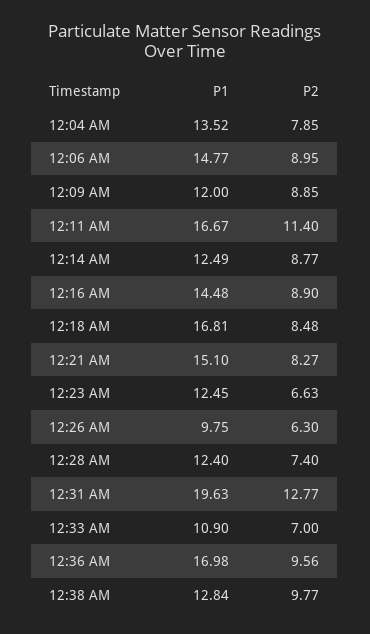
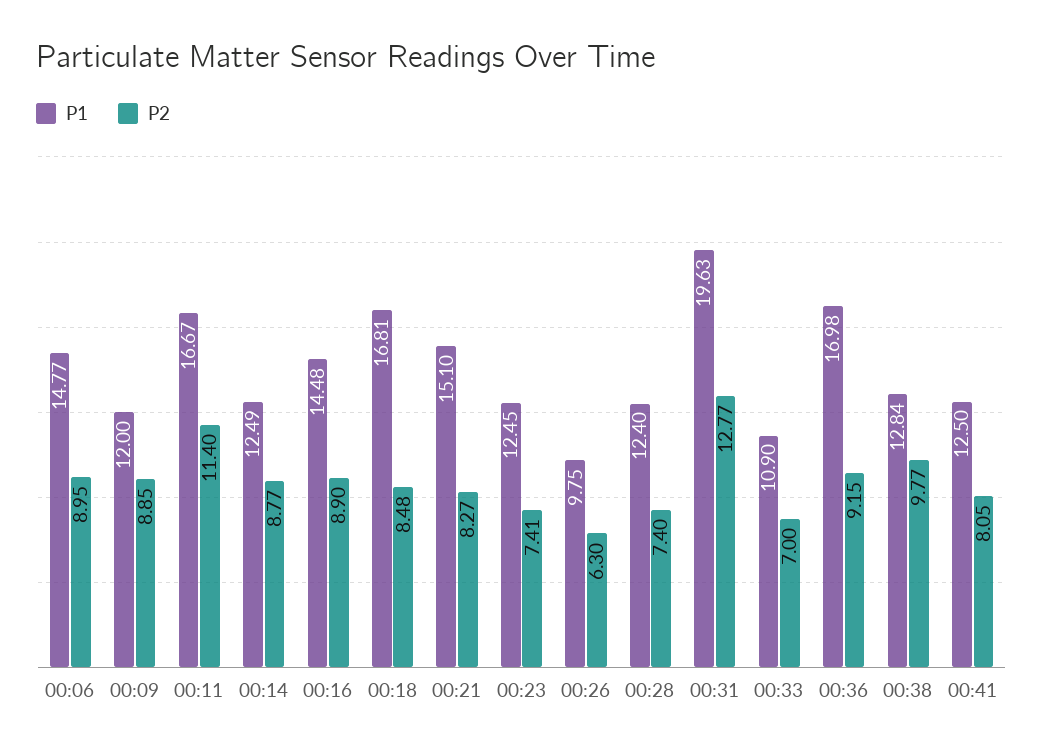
P1, 12:04 AM: 13.52 -> none
P2, 12:04 AM: 7.85 -> none
P2, 12:23 AM: 6.63 -> 7.41
P2, 12:36 AM: 9.56 -> 9.15
P1, 00:41: none -> 12.5
P2, 00:41: none -> 8.05

